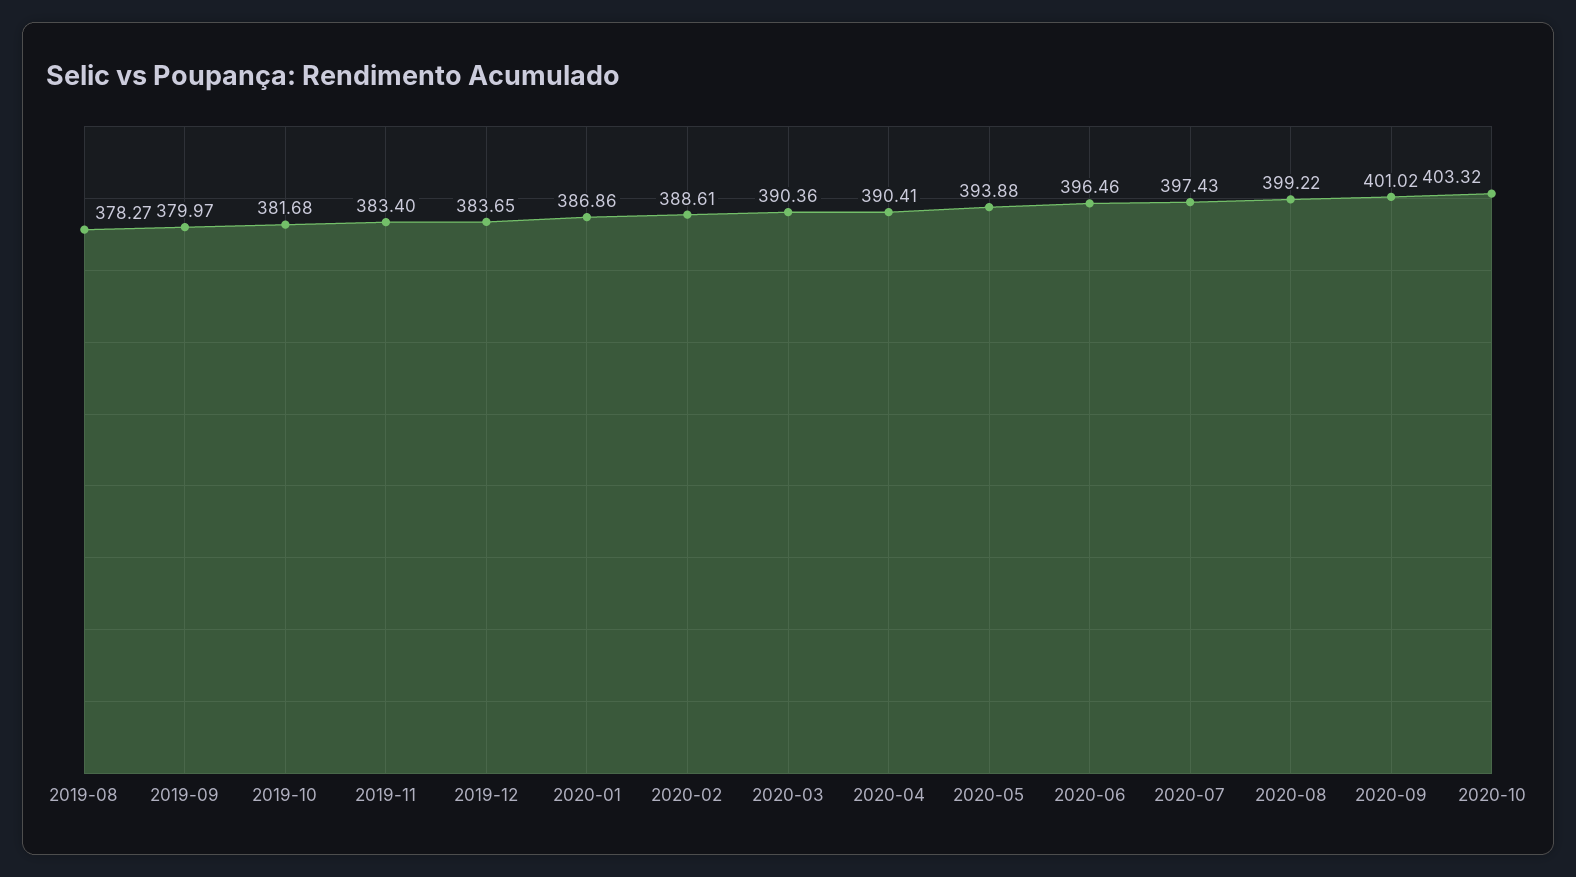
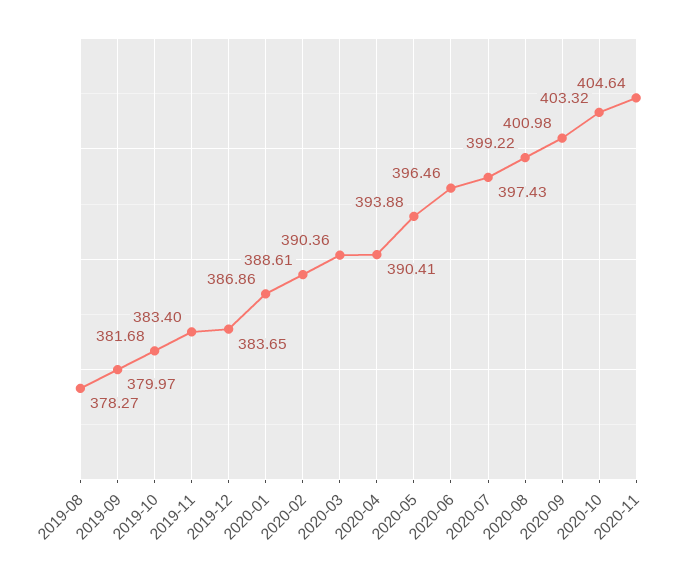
2020-09: 401.02 -> 400.98
2020-11: none -> 404.64

